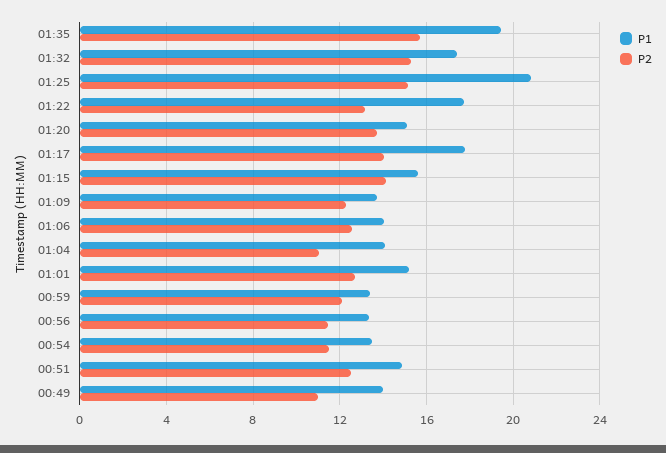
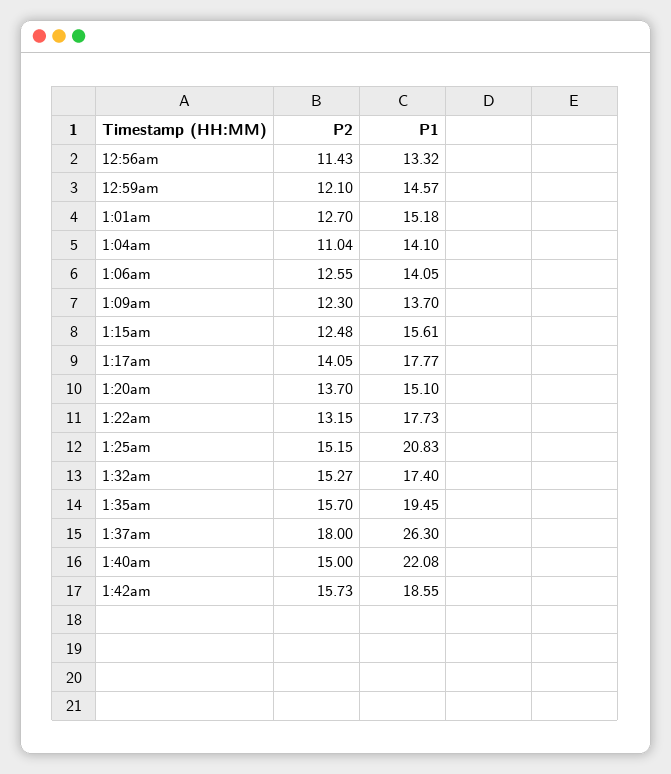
P2, 01:15: 14 -> 12.48
P1, 00:59: 13.5 -> 14.57
P1, 00:54: 13.5 -> none
P2, 00:54: 11.5 -> none
P1, 00:51: 15 -> none
P2, 00:51: 12.5 -> none
P1, 00:49: 14 -> none
P2, 00:49: 11 -> none
P2, 1:37am: none -> 18
P1, 1:37am: none -> 26.3
P2, 1:40am: none -> 15
P1, 1:40am: none -> 22.08
P2, 1:42am: none -> 15.73
P1, 1:42am: none -> 18.55

